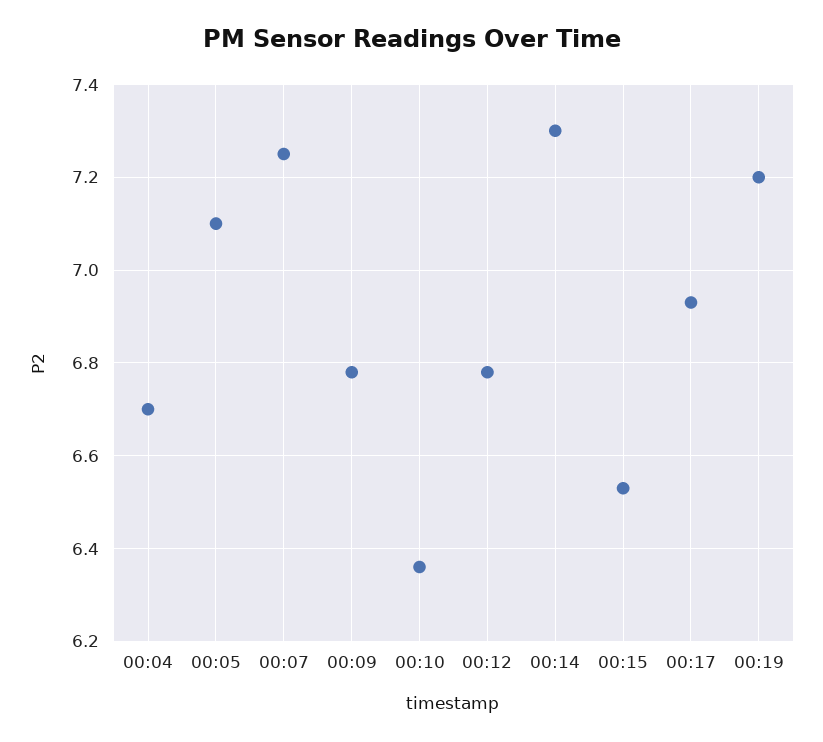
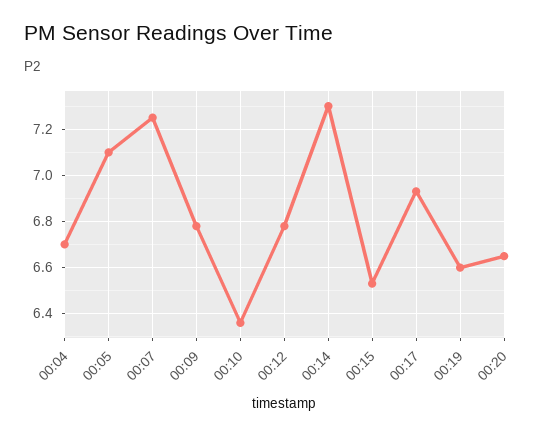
00:19: 7.2 -> 6.6
00:20: none -> 6.65

